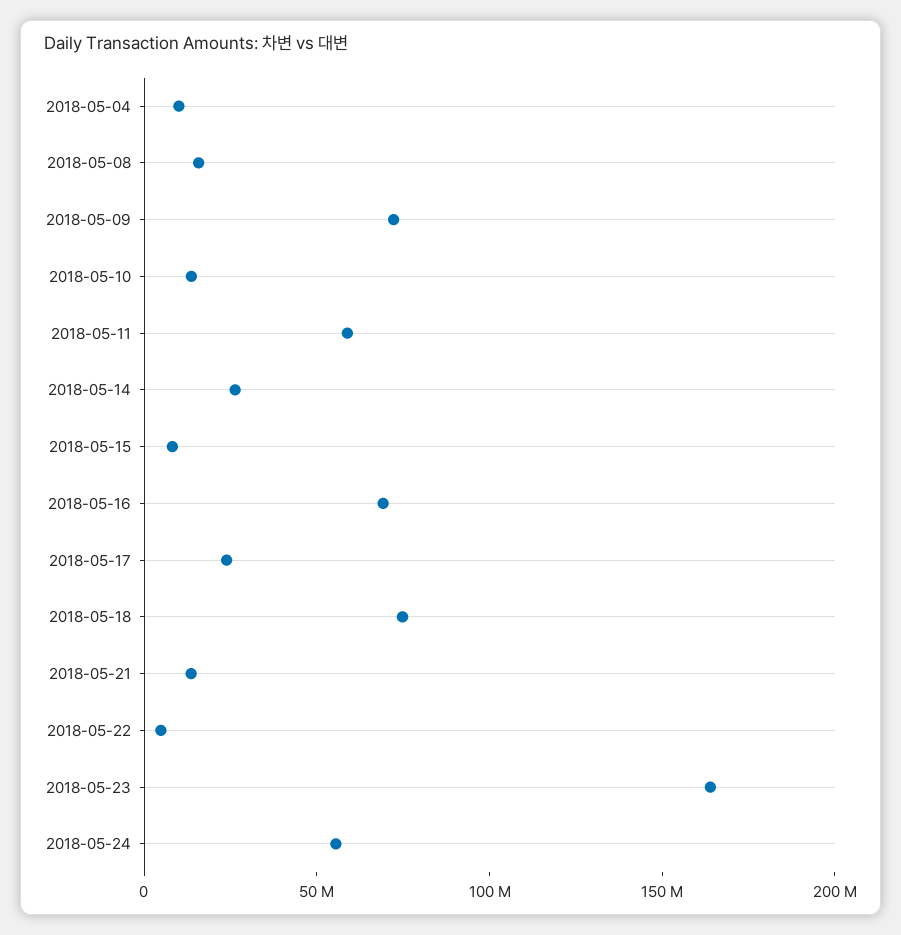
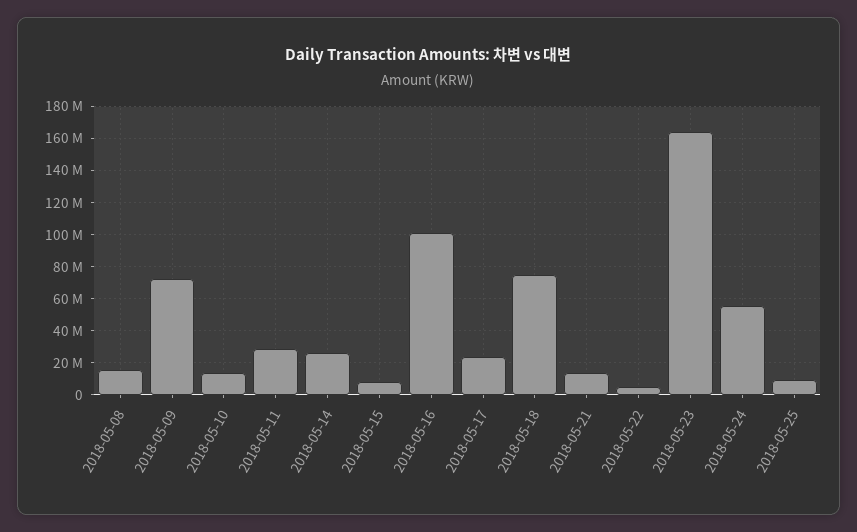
2018-05-04: 10000000 -> none
2018-05-11: 60000000 -> 30000000
2018-05-16: 70000000 -> 100000000
2018-05-25: none -> 10000000

